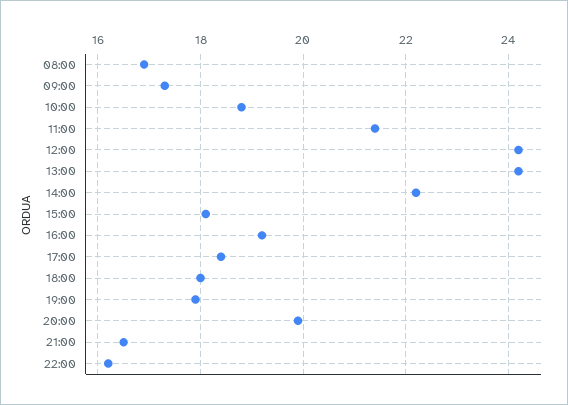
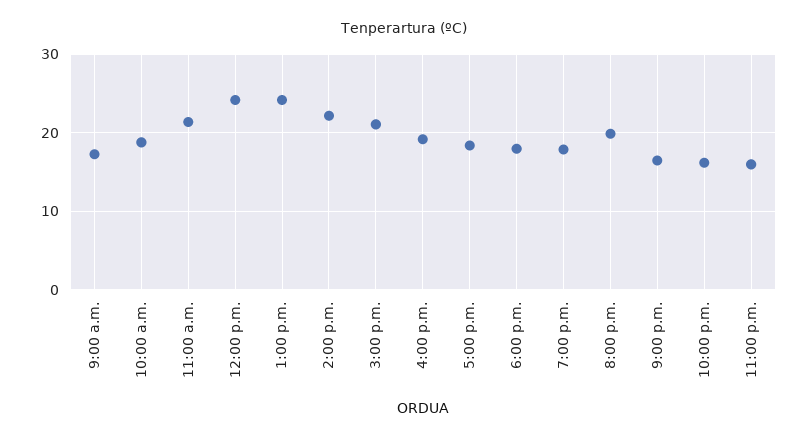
08:00: 17 -> none
15:00: 18 -> 21
11:00 p.m.: none -> 16

